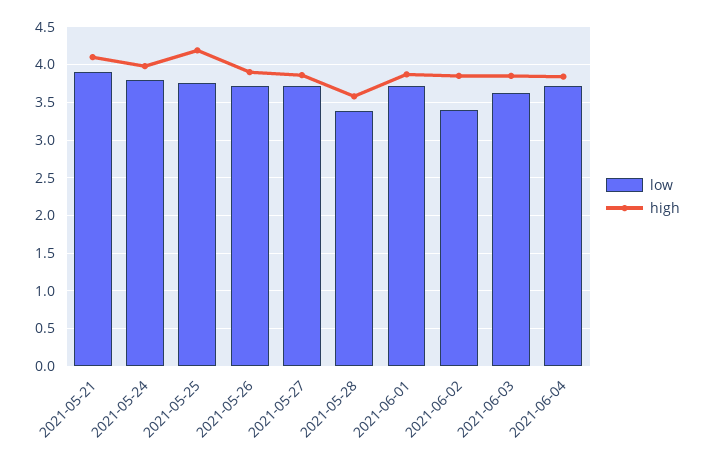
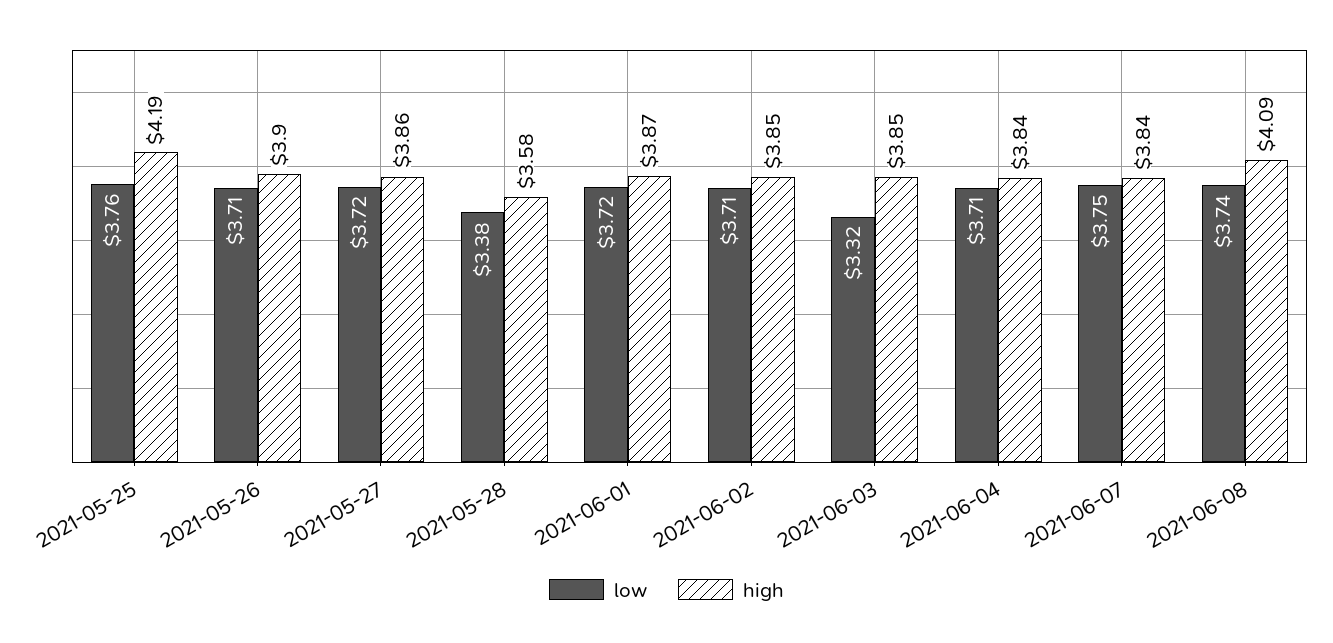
low, 2021-05-21: 3.9 -> none
high, 2021-05-21: 4.1 -> none
low, 2021-05-24: 3.8 -> none
high, 2021-05-24: 4 -> none
low, 2021-06-02: 3.4 -> 3.71
low, 2021-06-03: 3.6 -> 3.32
low, 2021-06-07: none -> 3.75
high, 2021-06-07: none -> 3.84
low, 2021-06-08: none -> 3.74
high, 2021-06-08: none -> 4.09

